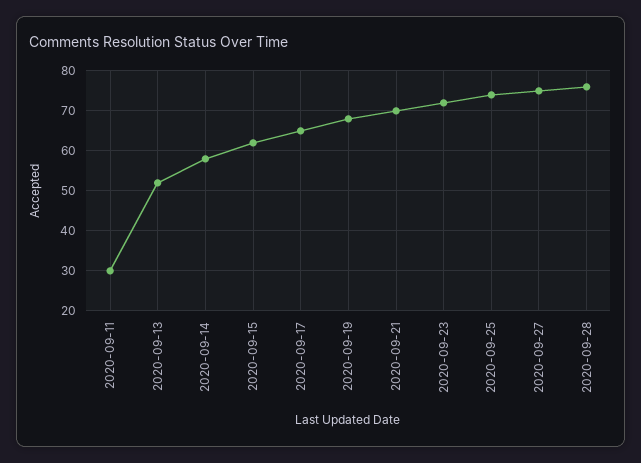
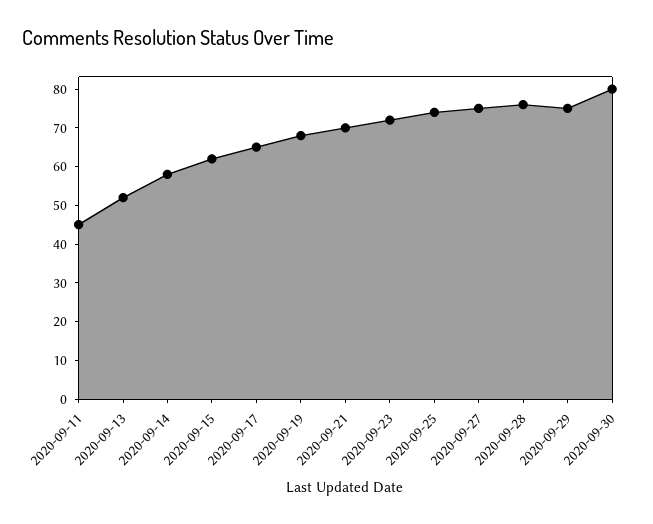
2020-09-11: 30 -> 45
2020-09-29: none -> 75
2020-09-30: none -> 80

